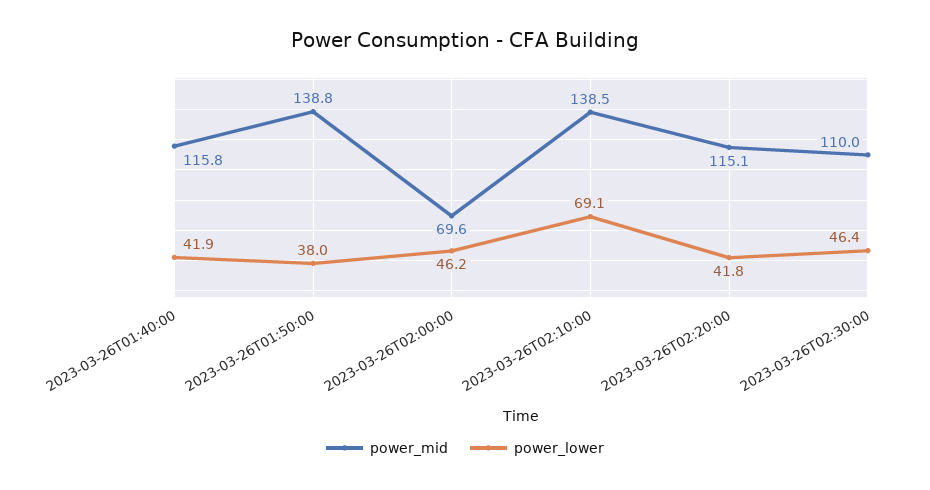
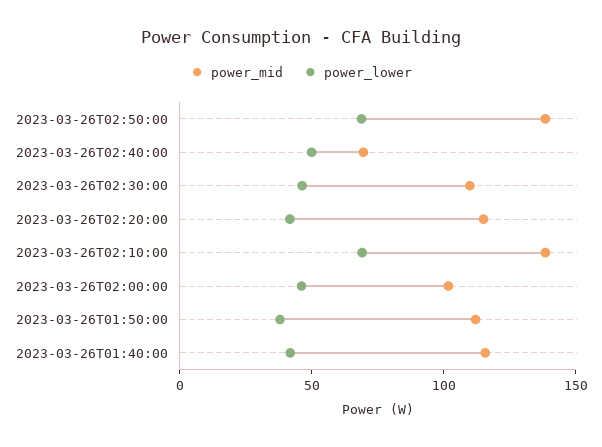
power_mid, 2023-03-26T01:50:00: 138.8 -> 110
power_mid, 2023-03-26T02:00:00: 69.6 -> 100
power_mid, 2023-03-26T02:50:00: none -> 140
power_lower, 2023-03-26T02:50:00: none -> 70
power_mid, 2023-03-26T02:40:00: none -> 70
power_lower, 2023-03-26T02:40:00: none -> 50

